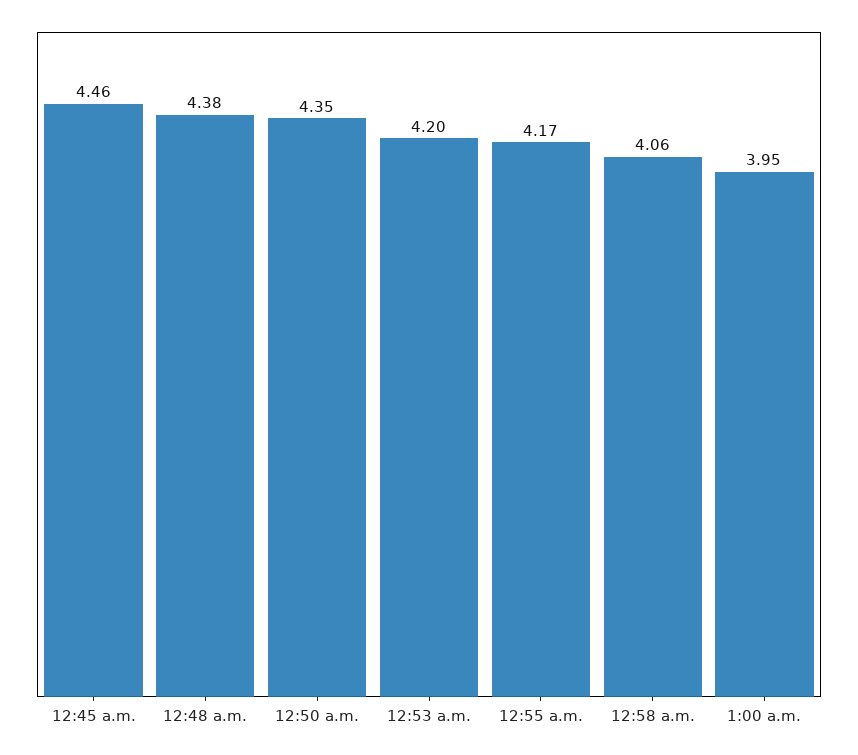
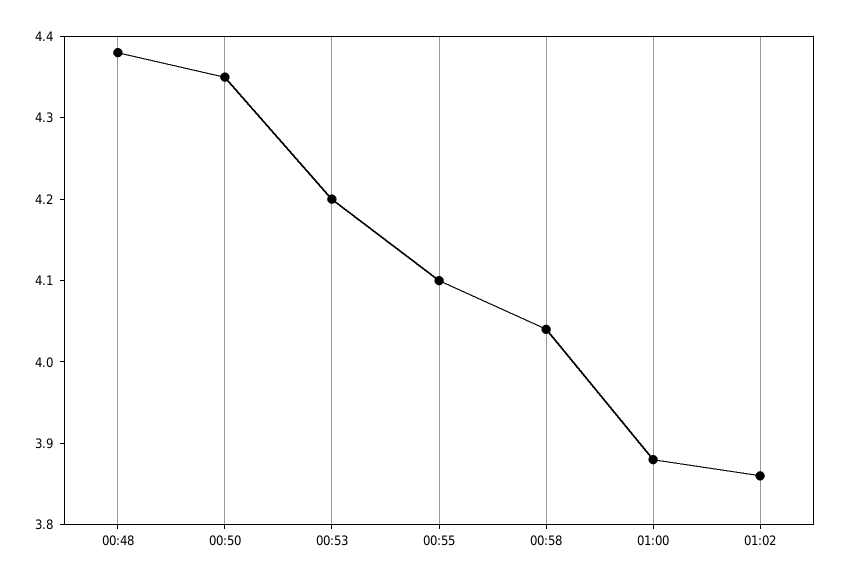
12:45 a.m.: 4.46 -> none
12:55 a.m.: 4.17 -> 4.1
12:58 a.m.: 4.06 -> 4.04
1:00 a.m.: 3.95 -> 3.88
01:02: none -> 3.86

